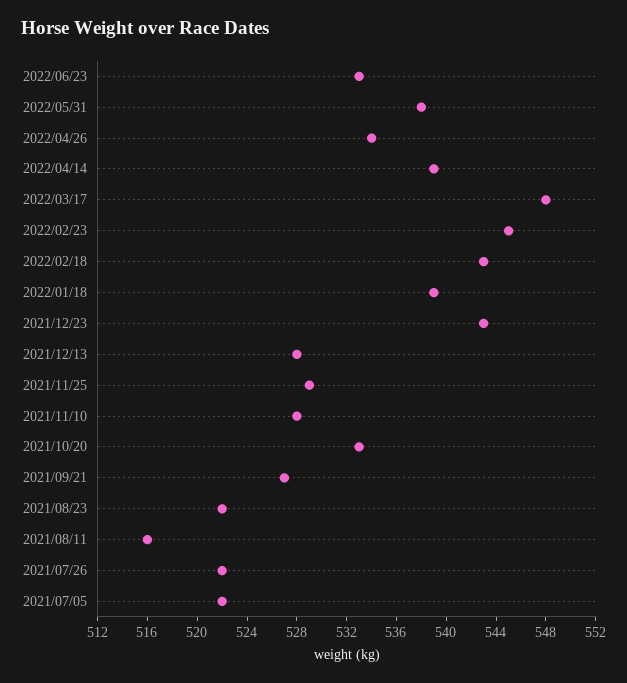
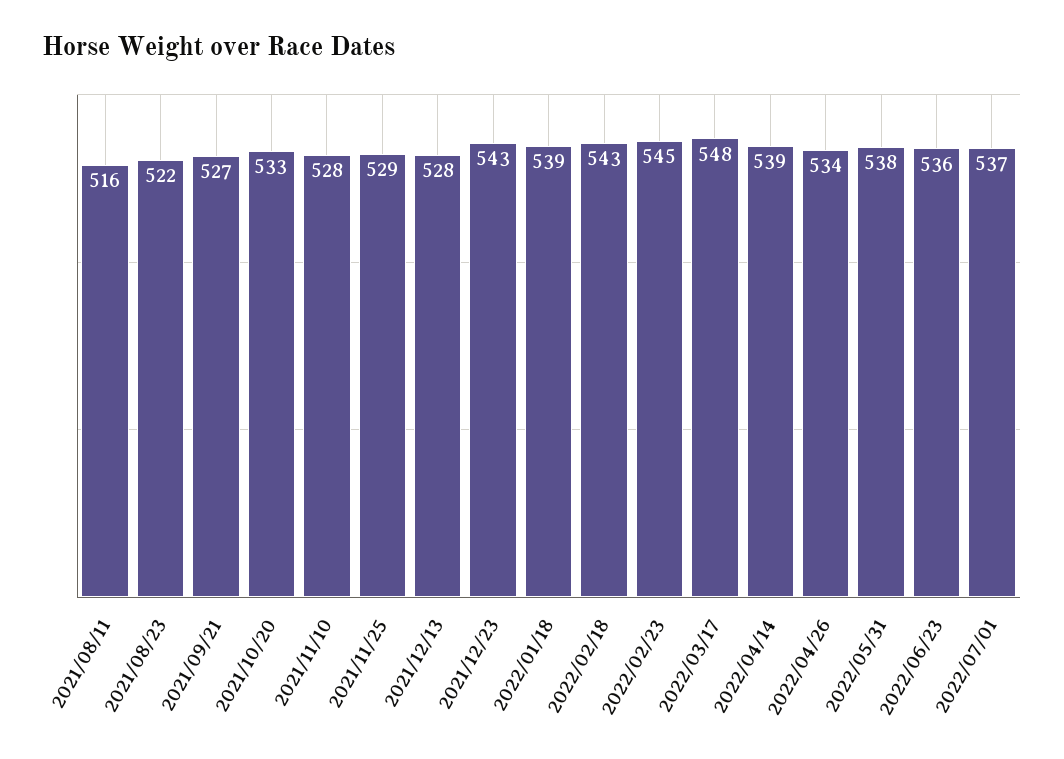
2022/06/23: 533 -> 536
2021/07/26: 522 -> none
2021/07/05: 522 -> none
2022/07/01: none -> 537

